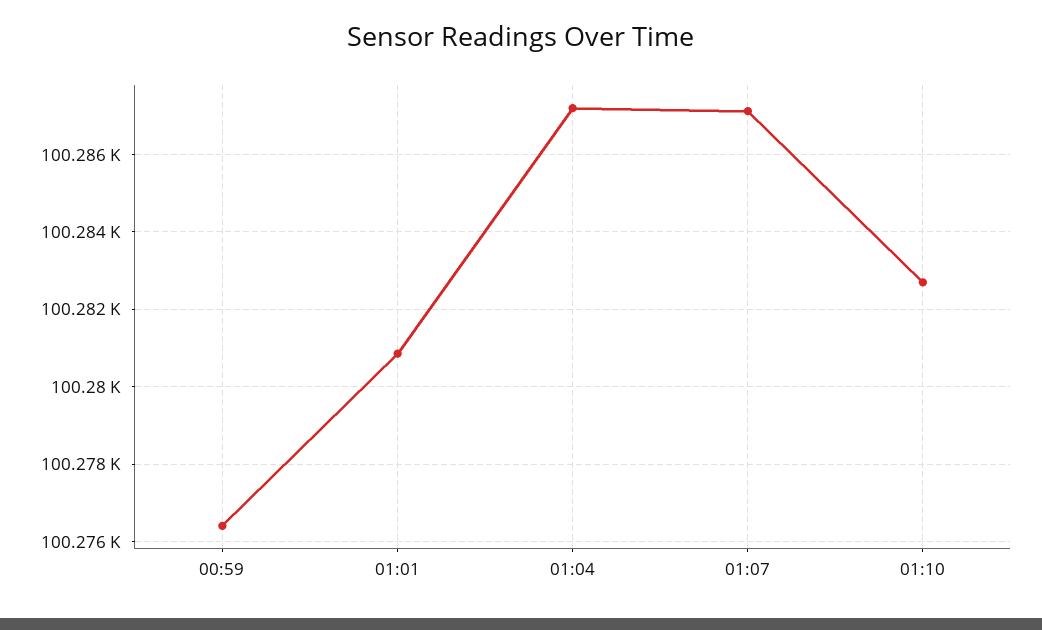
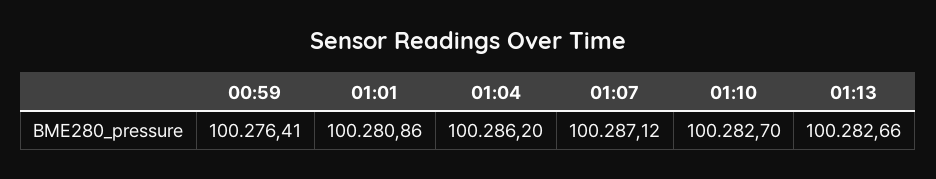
01:04: 100287.2 -> 100286.2
01:13: none -> 100282.66

